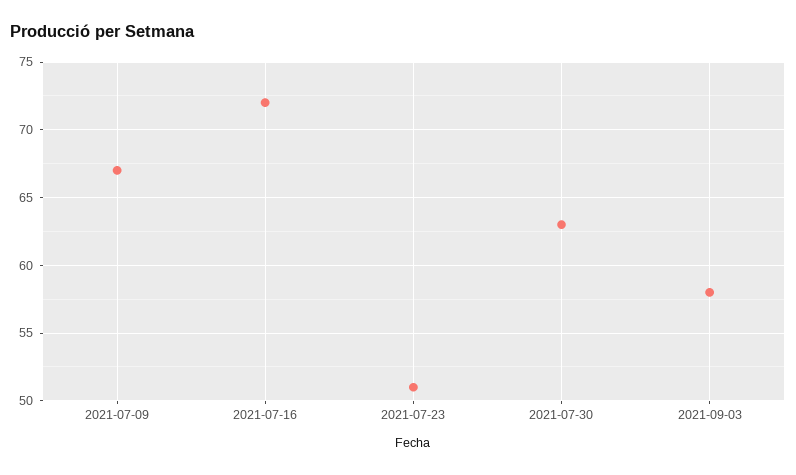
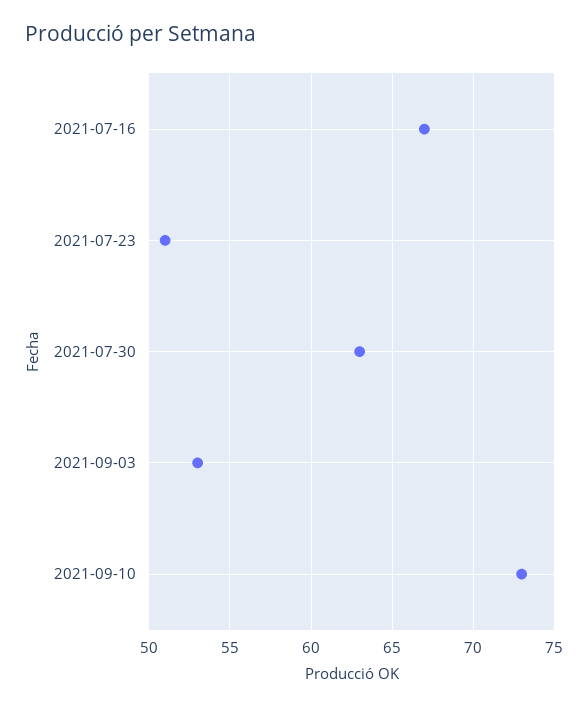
2021-07-09: 67 -> none
2021-07-16: 72 -> 67
2021-09-03: 58 -> 53
2021-09-10: none -> 73

